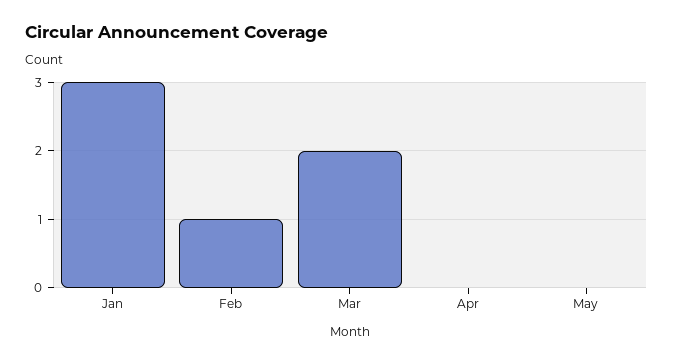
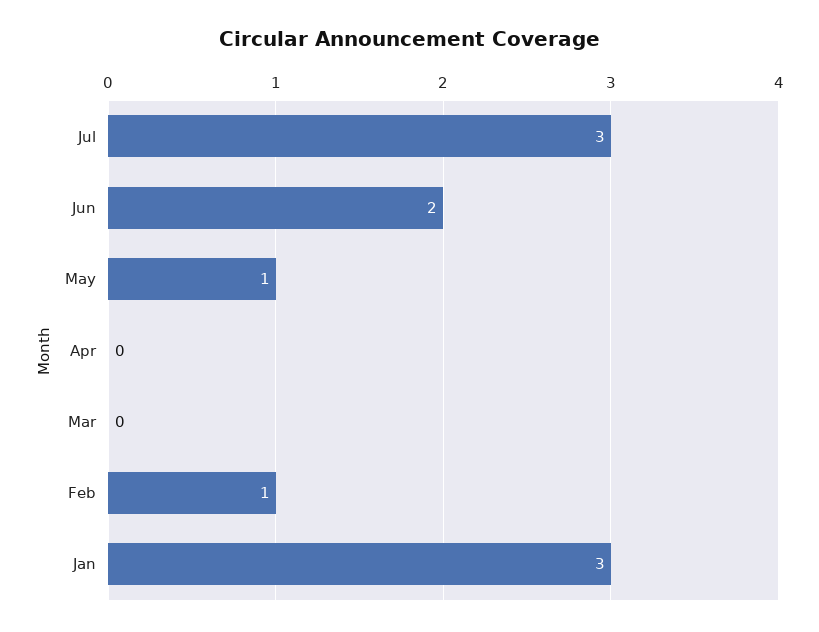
Mar: 2 -> 0
May: 0 -> 1
Jul: none -> 3
Jun: none -> 2

